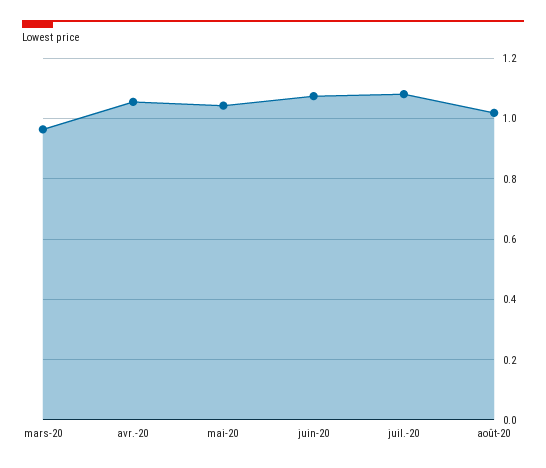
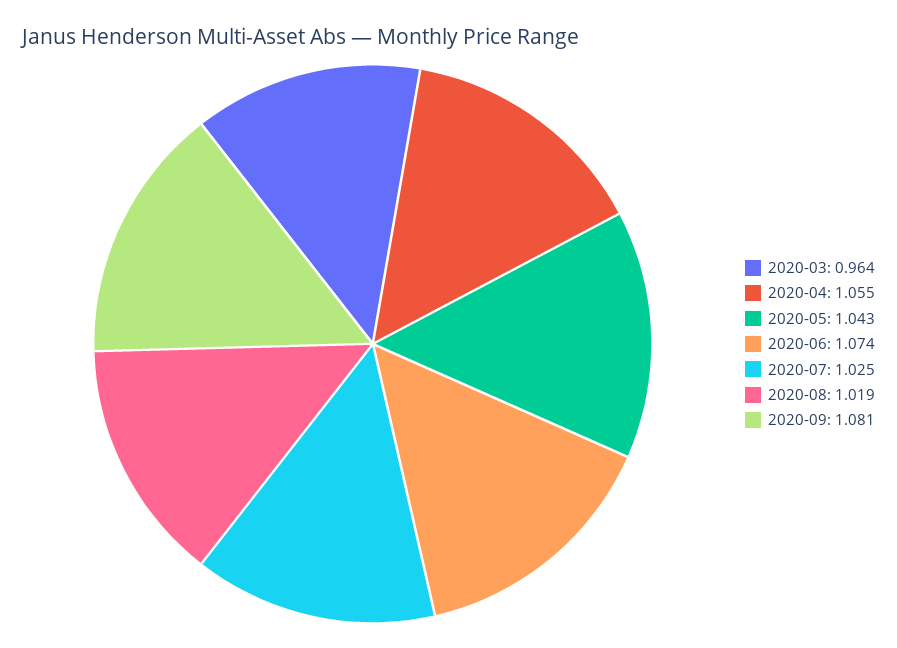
juil.-20: 1.08 -> 1.025
2020-09: none -> 1.081

